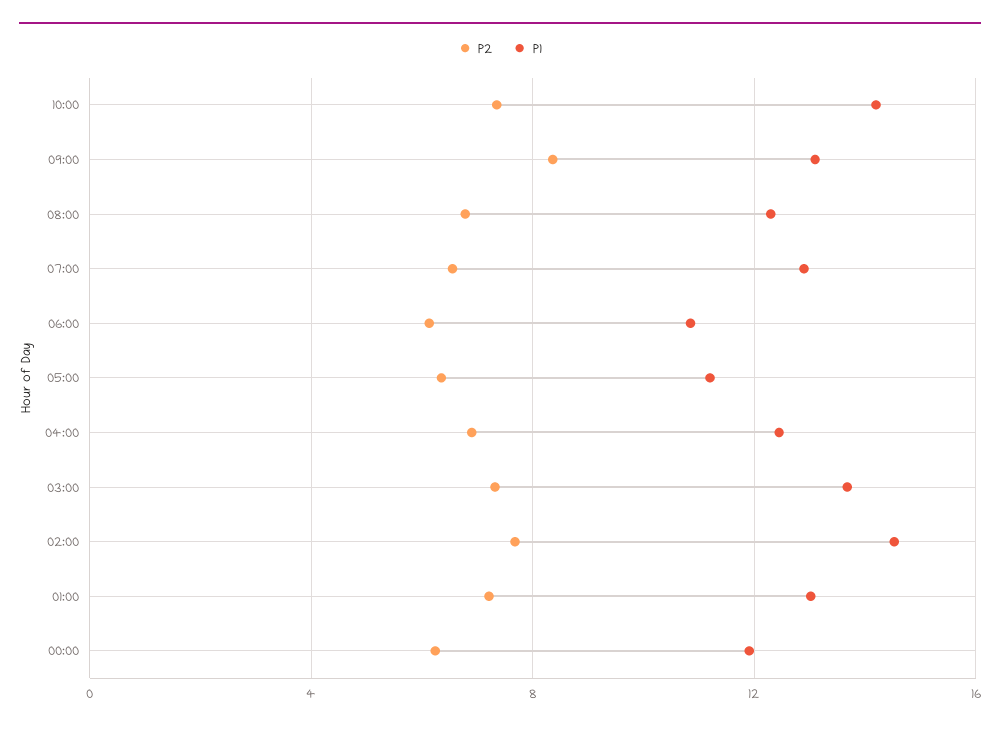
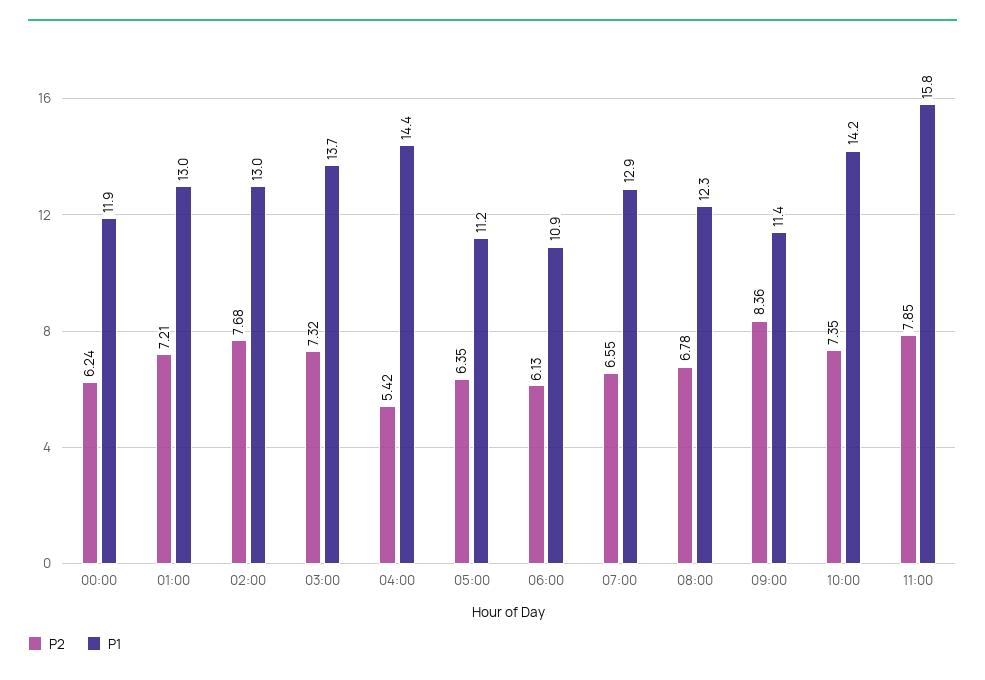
P1, 09:00: 13 -> 11.4
P2, 04:00: 7 -> 5.42
P1, 04:00: 12.5 -> 14.4
P1, 02:00: 14.5 -> 13
P2, 11:00: none -> 7.85
P1, 11:00: none -> 15.8

